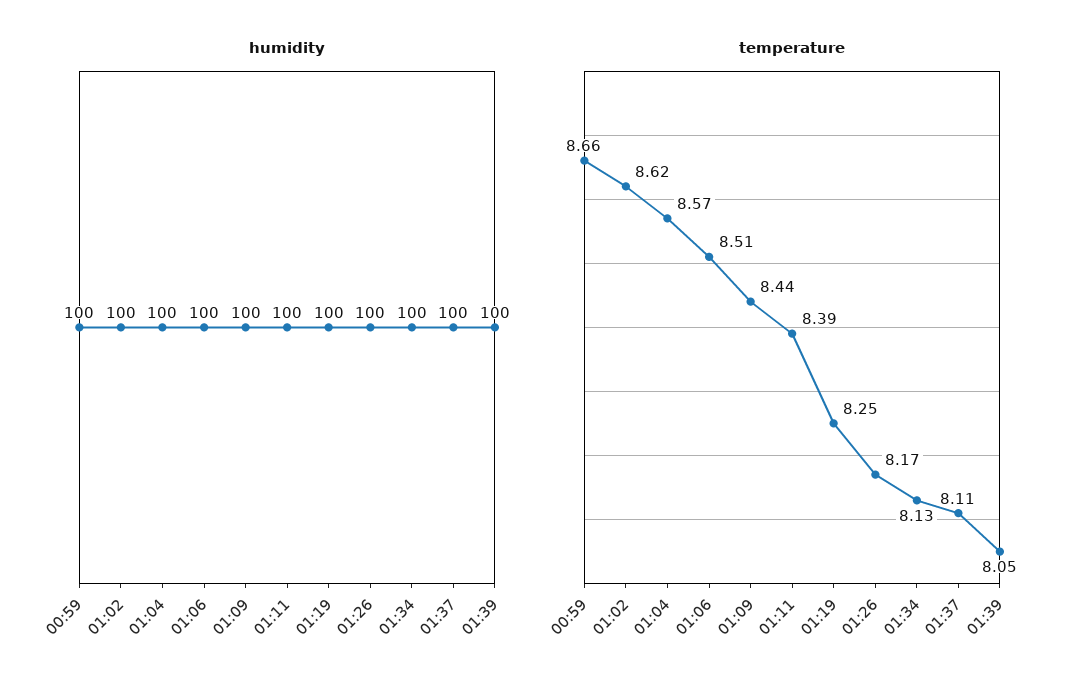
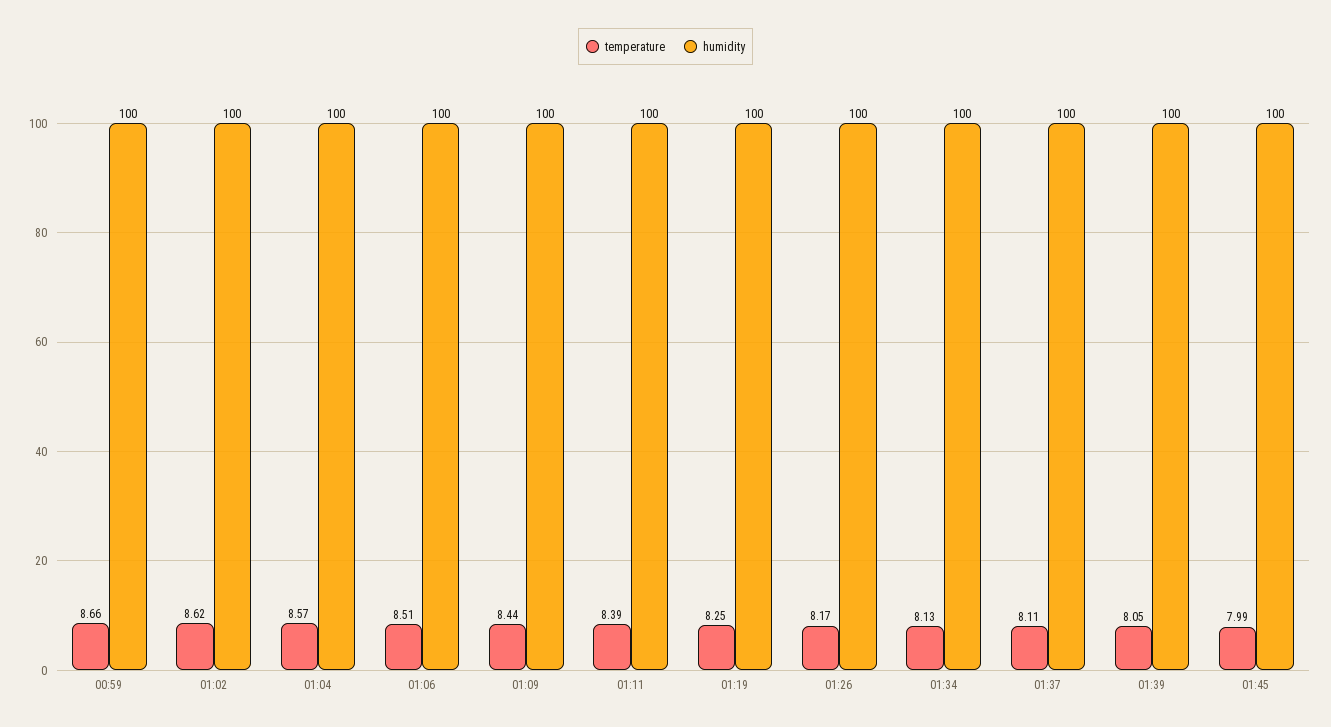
temperature, 01:45: none -> 7.99
humidity, 01:45: none -> 100

